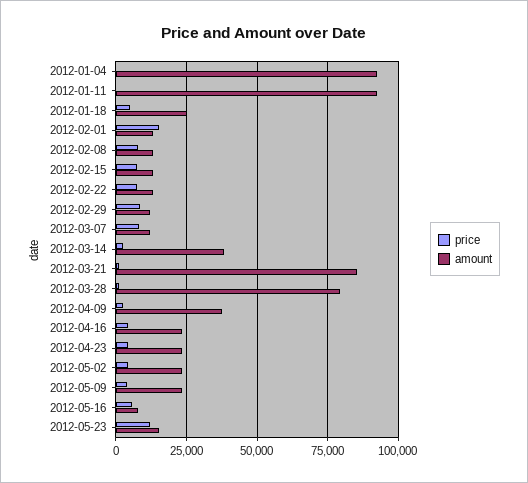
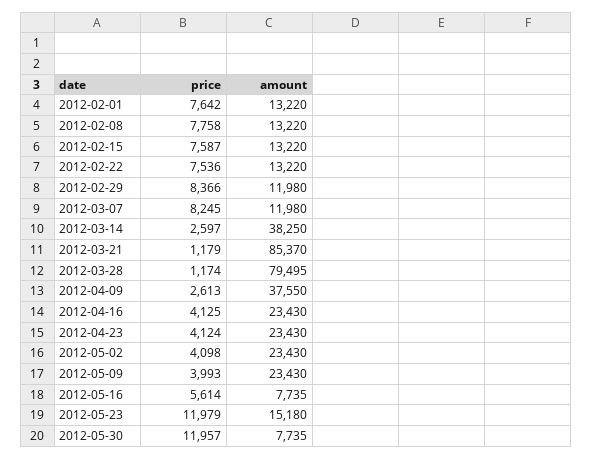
price, 2012-01-04: 0 -> none
amount, 2012-01-04: 92500 -> none
price, 2012-01-11: 0 -> none
amount, 2012-01-11: 92500 -> none
price, 2012-01-18: 5000 -> none
amount, 2012-01-18: 25000 -> none
price, 2012-02-01: 15000 -> 7642
price, 2012-05-30: none -> 11957
amount, 2012-05-30: none -> 7735

